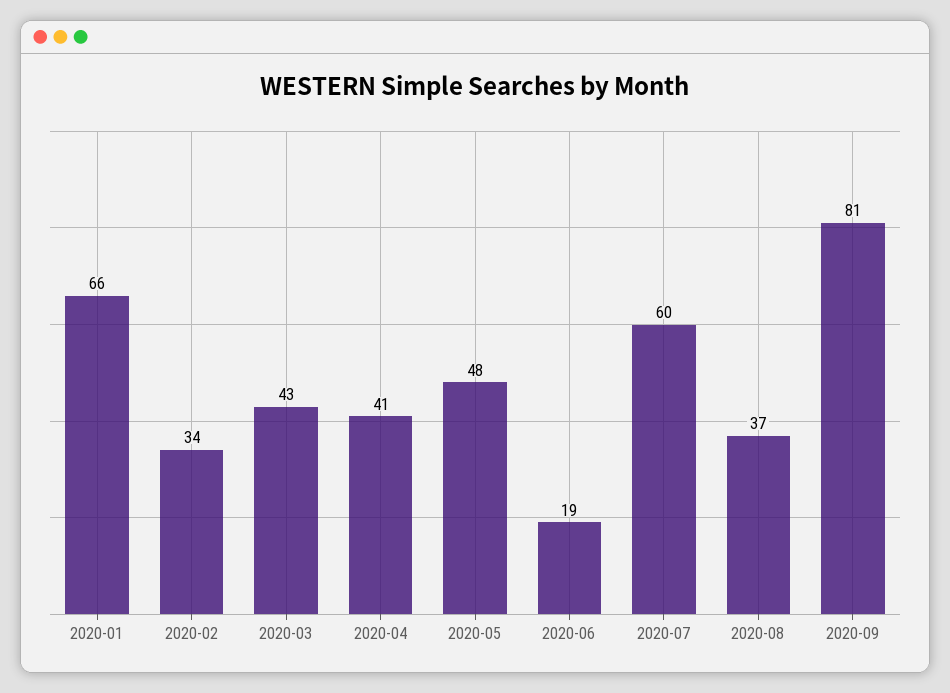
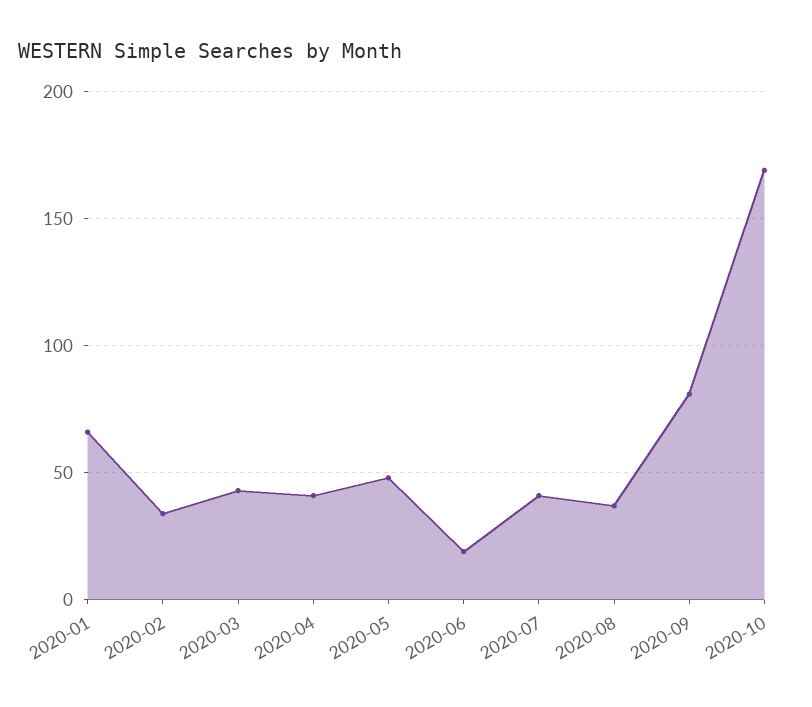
2020-07: 60 -> 40
2020-10: none -> 170

